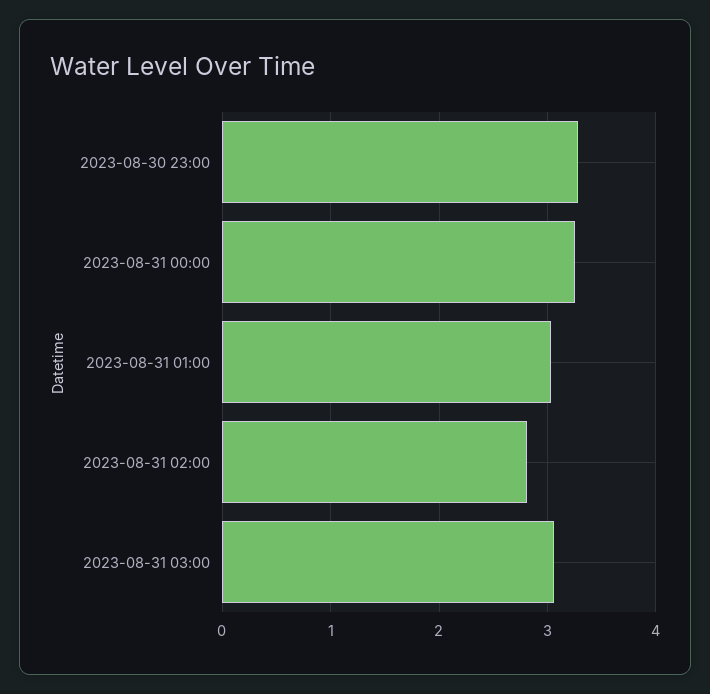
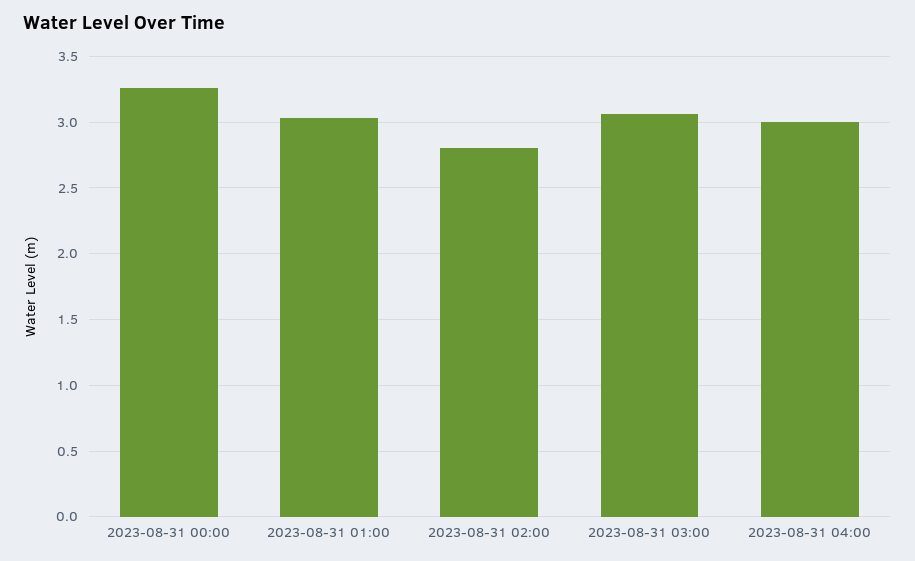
2023-08-30 23:00: 3.3 -> none
2023-08-31 04:00: none -> 3

